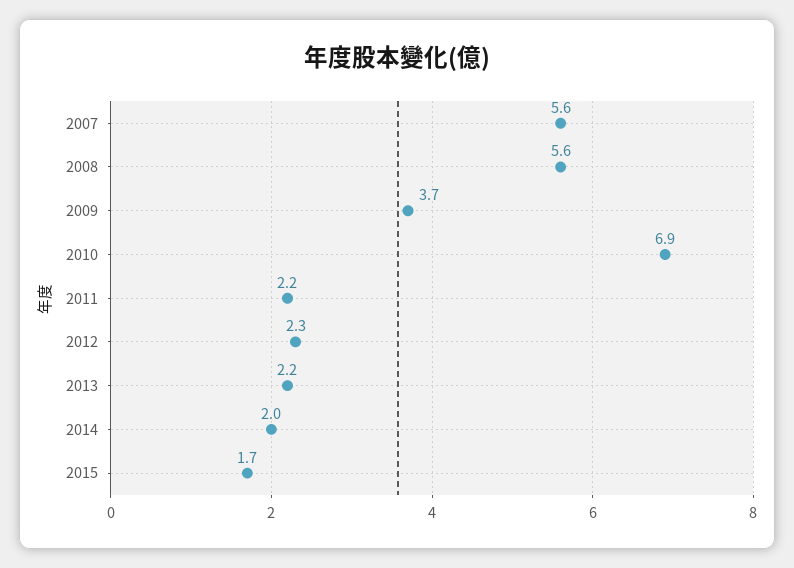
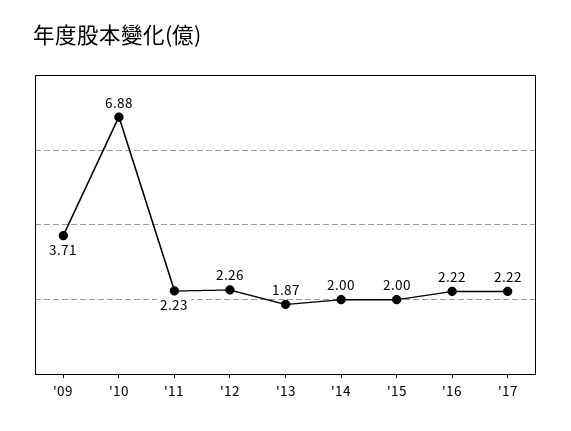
2007: 5.6 -> none
2008: 5.6 -> none
2013: 2.2 -> 1.87
2015: 1.7 -> 2
'16: none -> 2.22
'17: none -> 2.22

